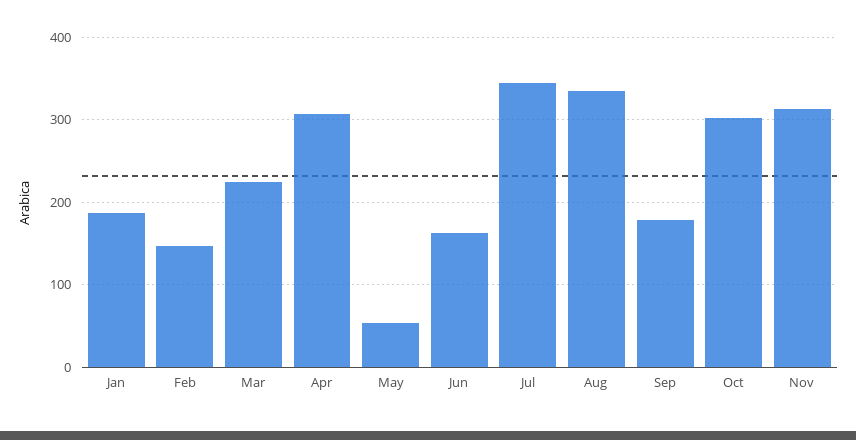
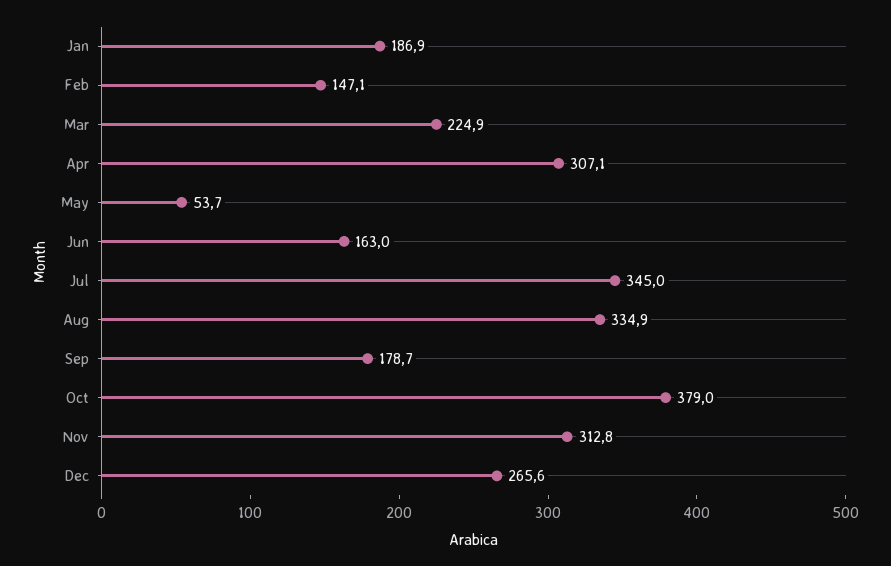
Oct: 300 -> 379
Dec: none -> 265.6

